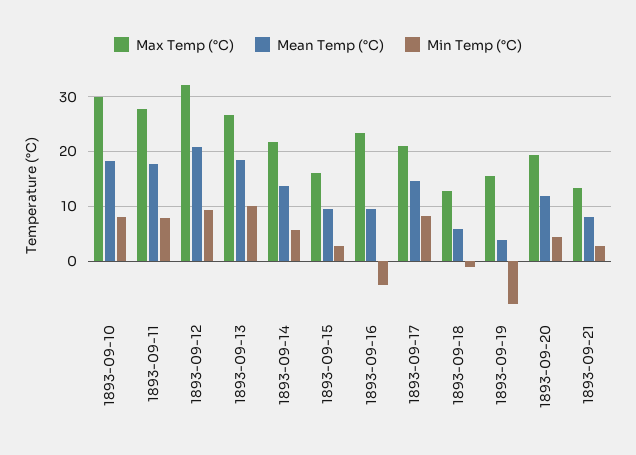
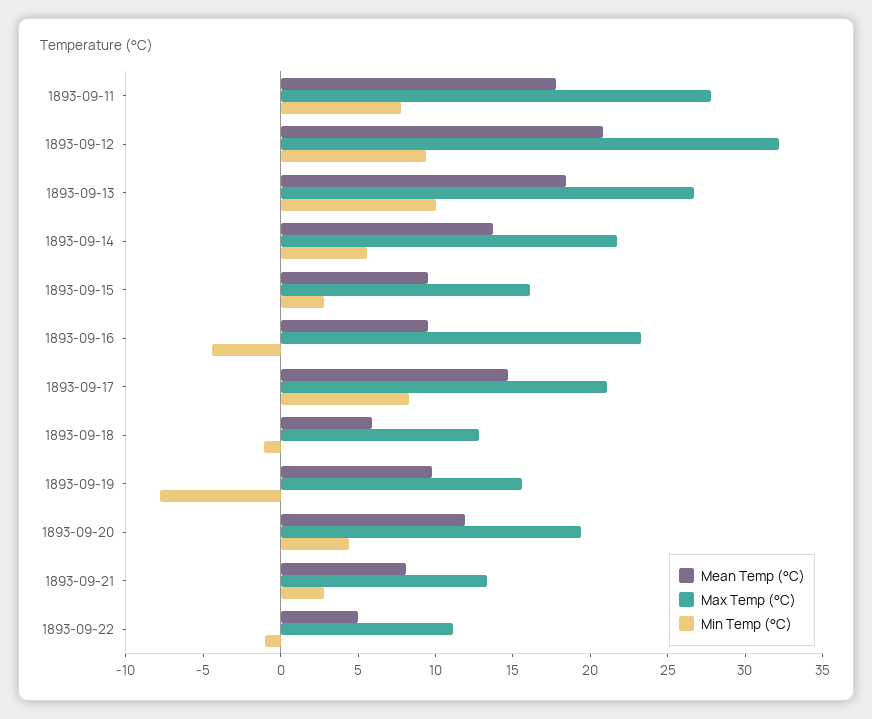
Max Temp (°C), 1893-09-10: 30 -> none
Mean Temp (°C), 1893-09-10: 18 -> none
Min Temp (°C), 1893-09-10: 8 -> none
Mean Temp (°C), 1893-09-19: 4 -> 10
Mean Temp (°C), 1893-09-22: none -> 5
Max Temp (°C), 1893-09-22: none -> 11
Min Temp (°C), 1893-09-22: none -> -1

